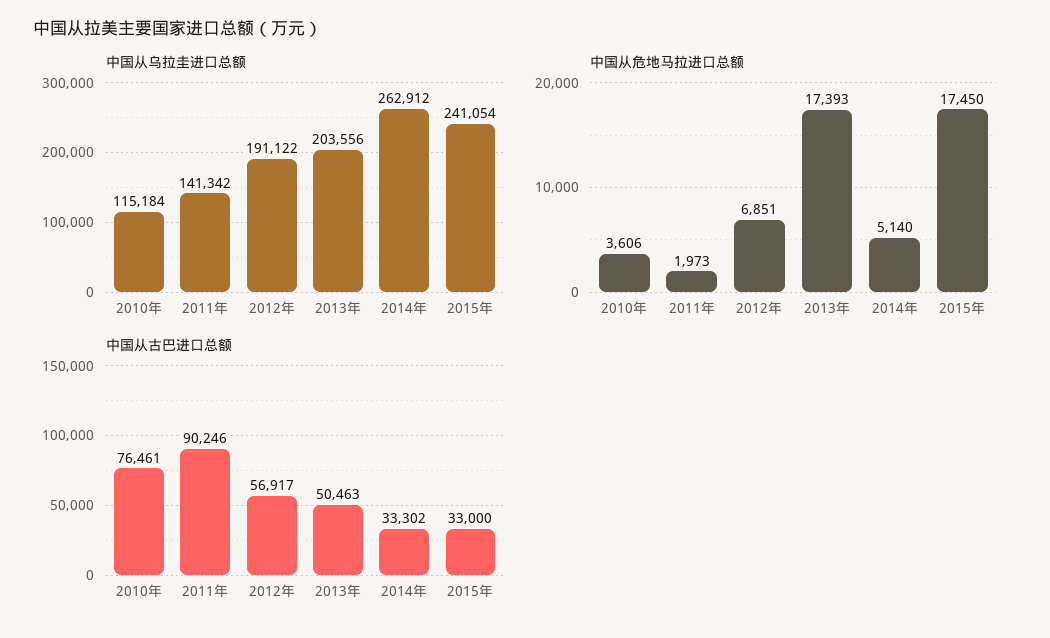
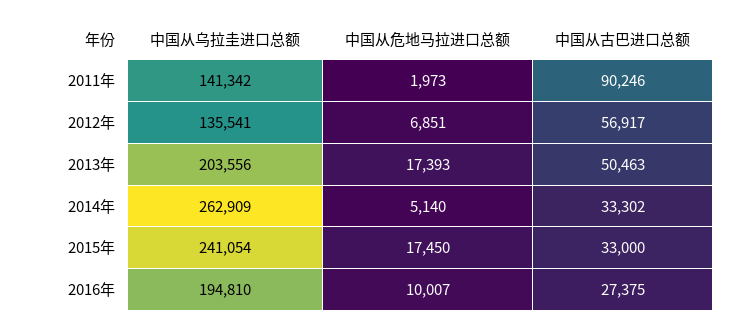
中国从乌拉圭进口总额, 2010年: 115184 -> none
中国从乌拉圭进口总额, 2012年: 191122 -> 135541
中国从乌拉圭进口总额, 2014年: 262912 -> 262909
中国从危地马拉进口总额, 2010年: 3606 -> none
中国从古巴进口总额, 2010年: 76461 -> none
中国从乌拉圭进口总额, 2016年: none -> 194810
中国从危地马拉进口总额, 2016年: none -> 10007
中国从古巴进口总额, 2016年: none -> 27375

